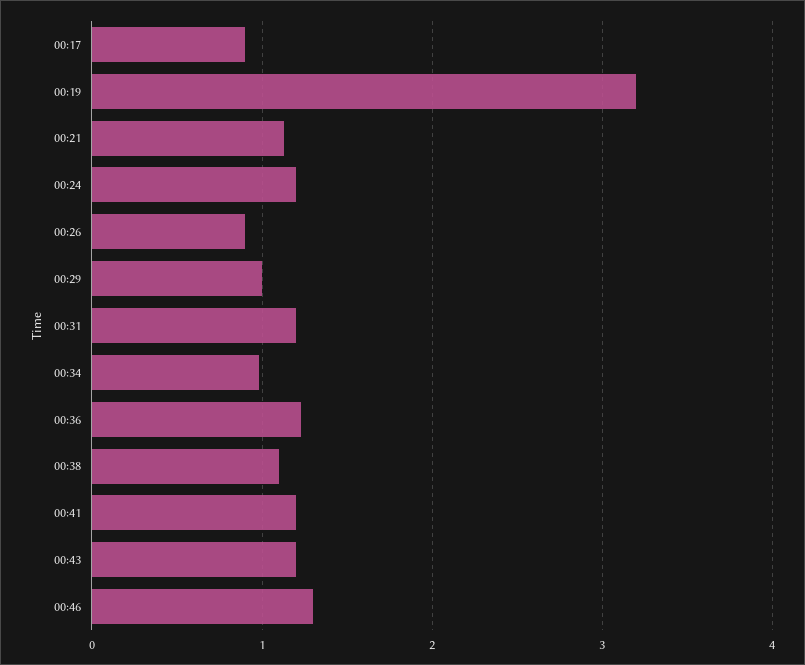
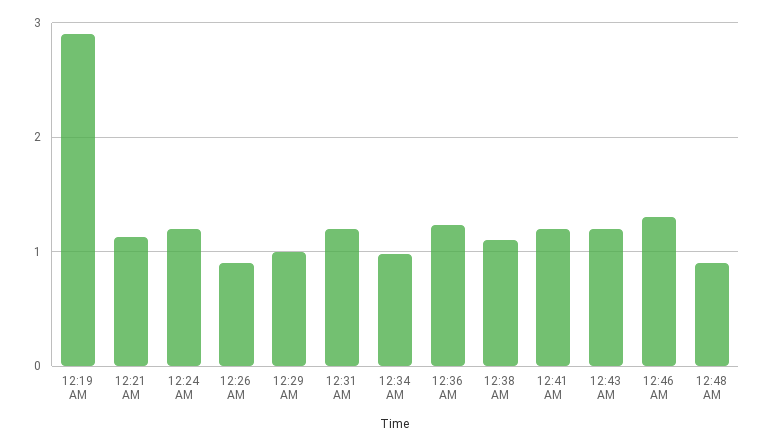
00:17: 0.9 -> none
00:19: 3.2 -> 2.9
12:48 AM: none -> 0.9

